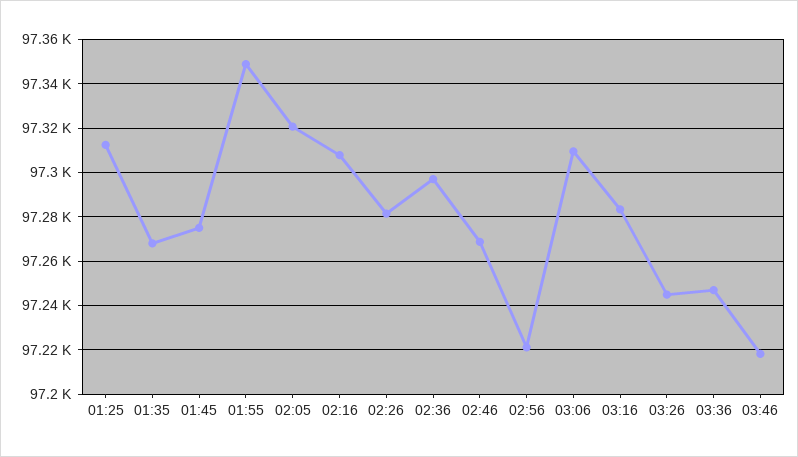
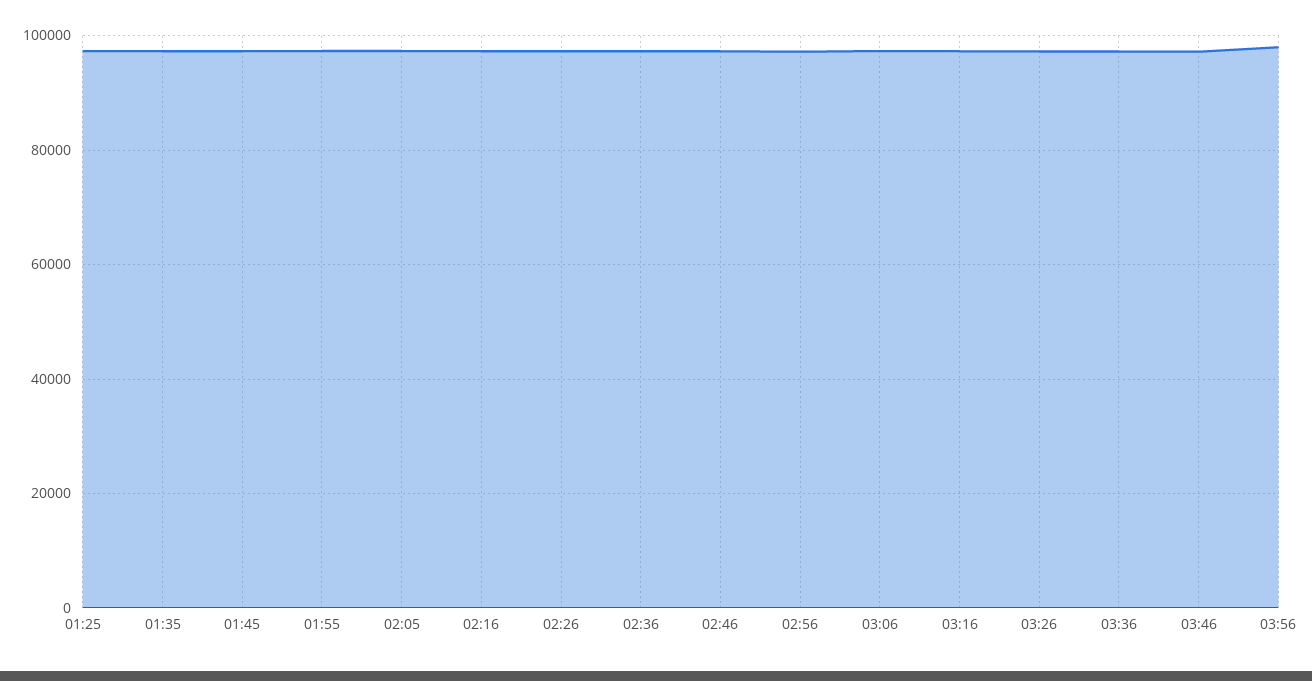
03:56: none -> 98000

